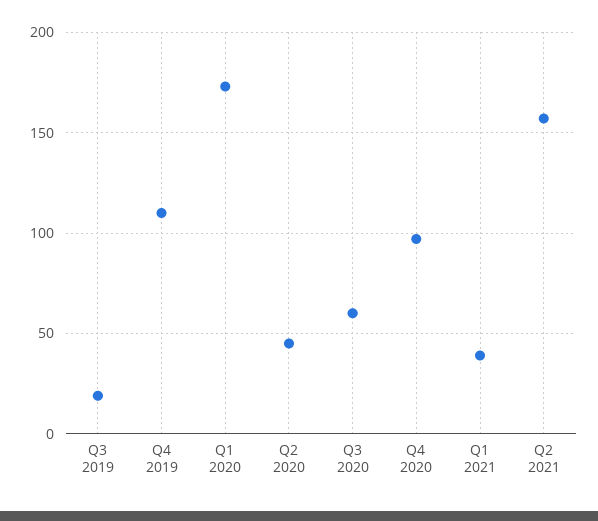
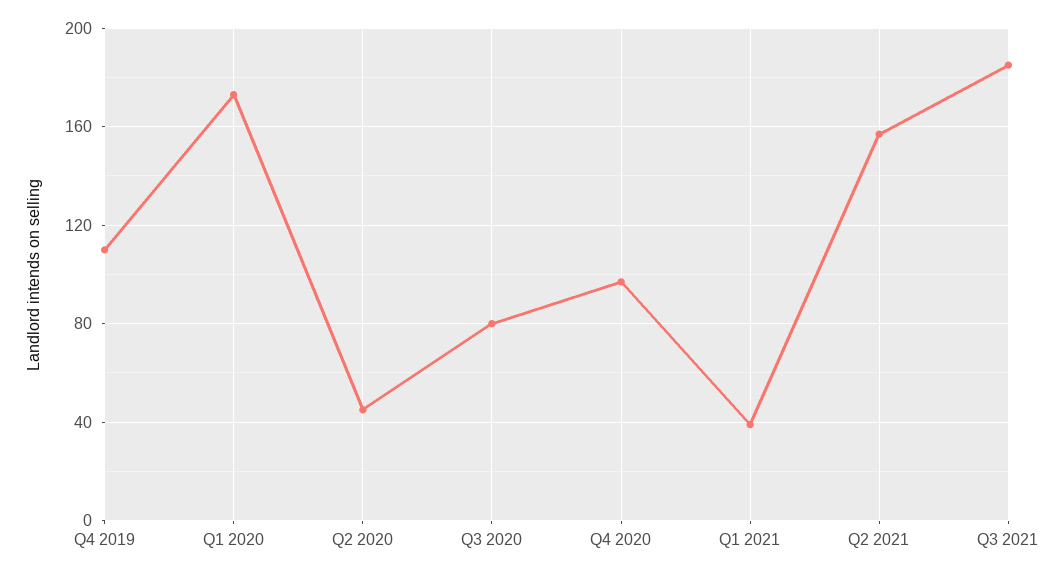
Q3 2019: 20 -> none
Q3 2020: 60 -> 80
Q3 2021: none -> 185

